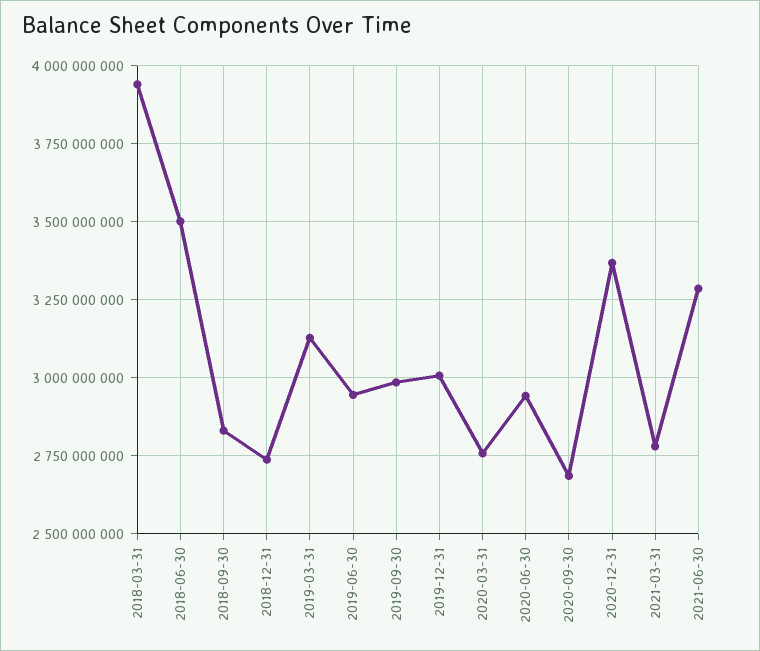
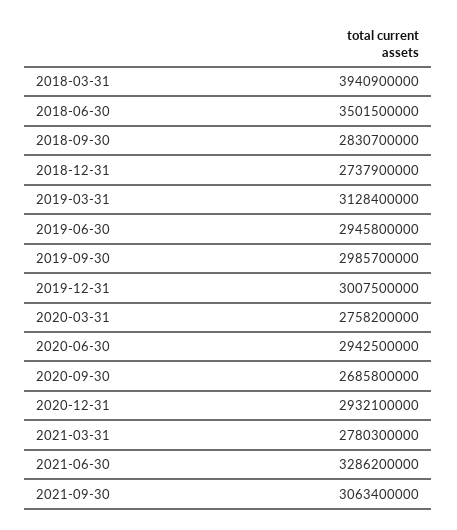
2020-12-31: 3375000000 -> 2932100000
2021-09-30: none -> 3063400000

